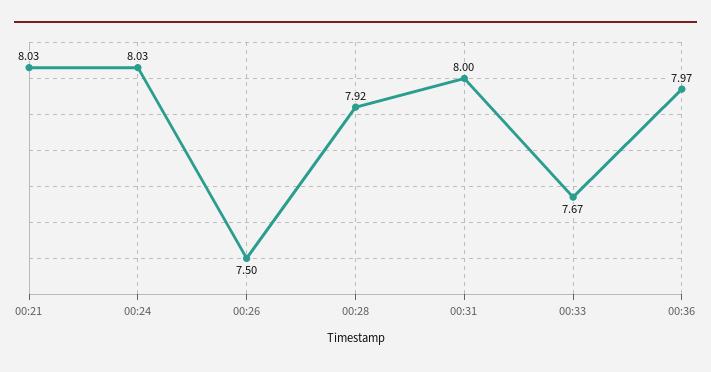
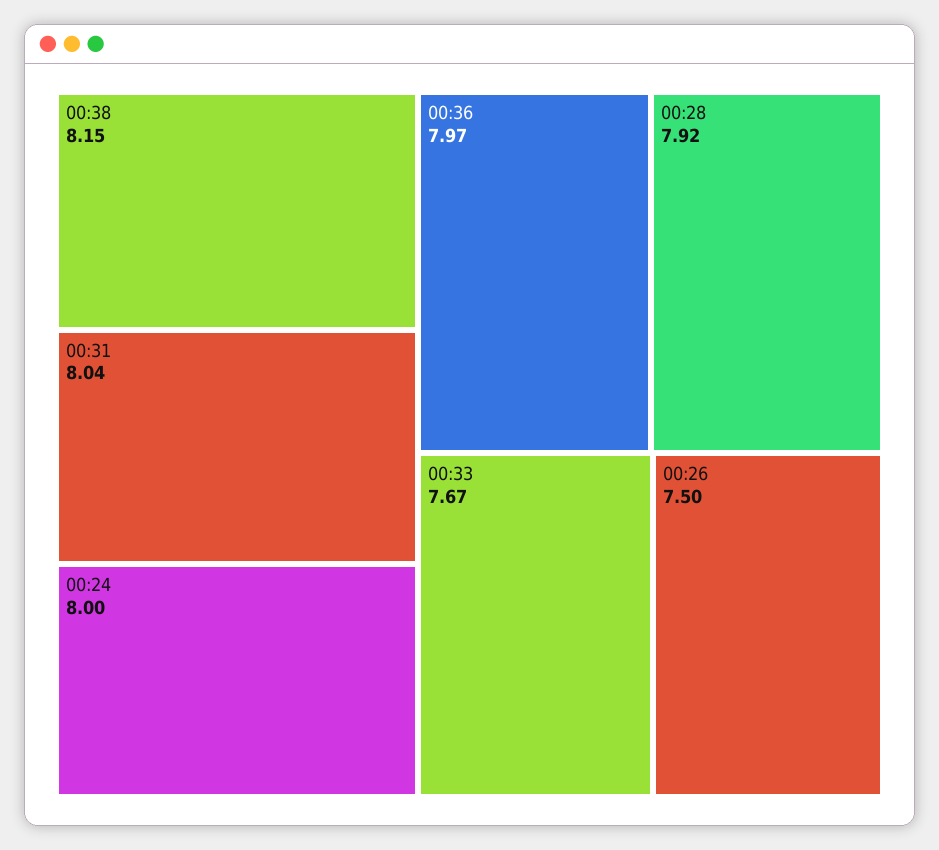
00:21: 8.03 -> none
00:24: 8.03 -> 8
00:31: 8 -> 8.04
00:38: none -> 8.15

